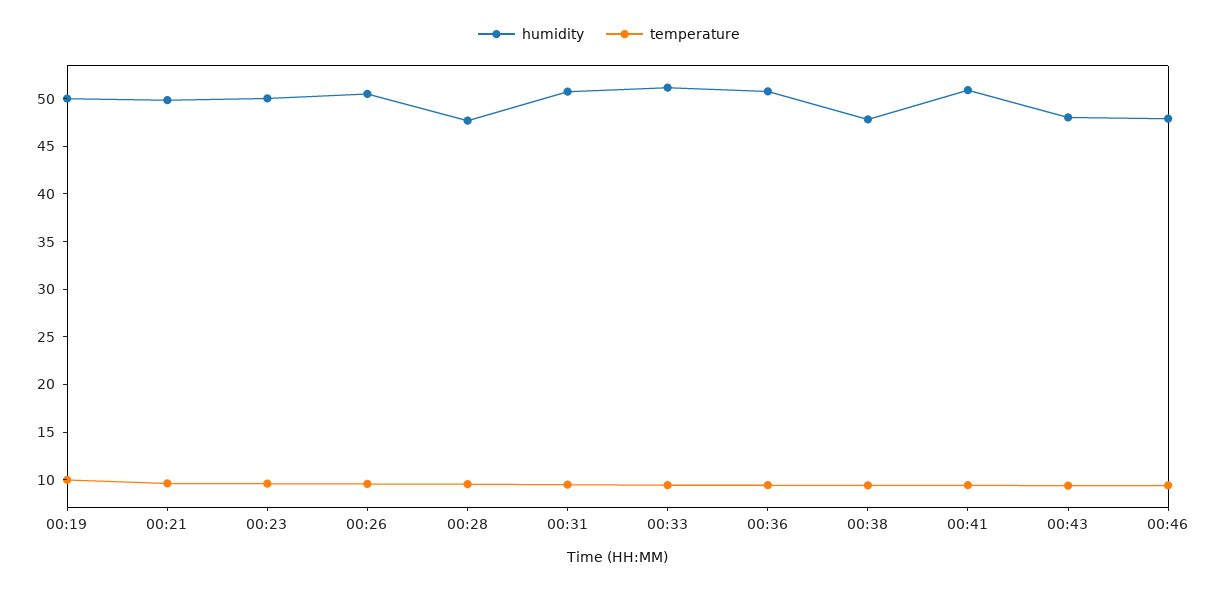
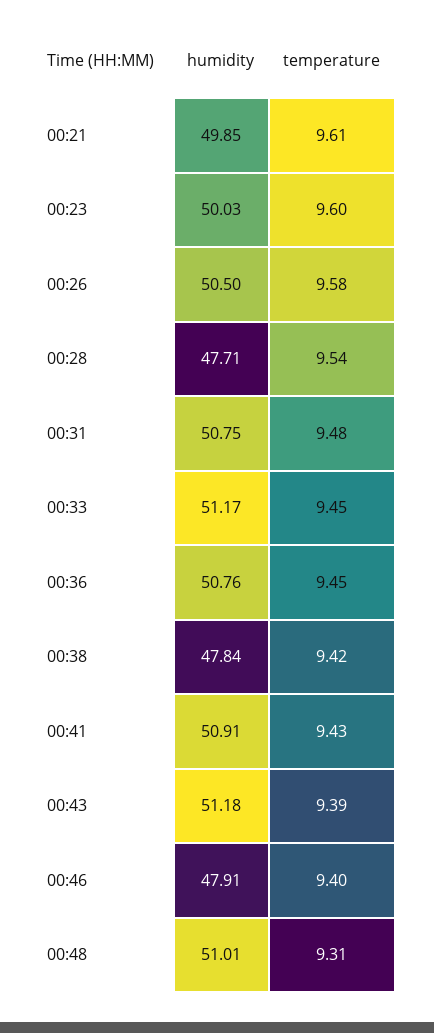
humidity, 00:19: 50 -> none
temperature, 00:19: 10 -> none
humidity, 00:43: 48 -> 51.18
humidity, 00:48: none -> 51.01
temperature, 00:48: none -> 9.31

